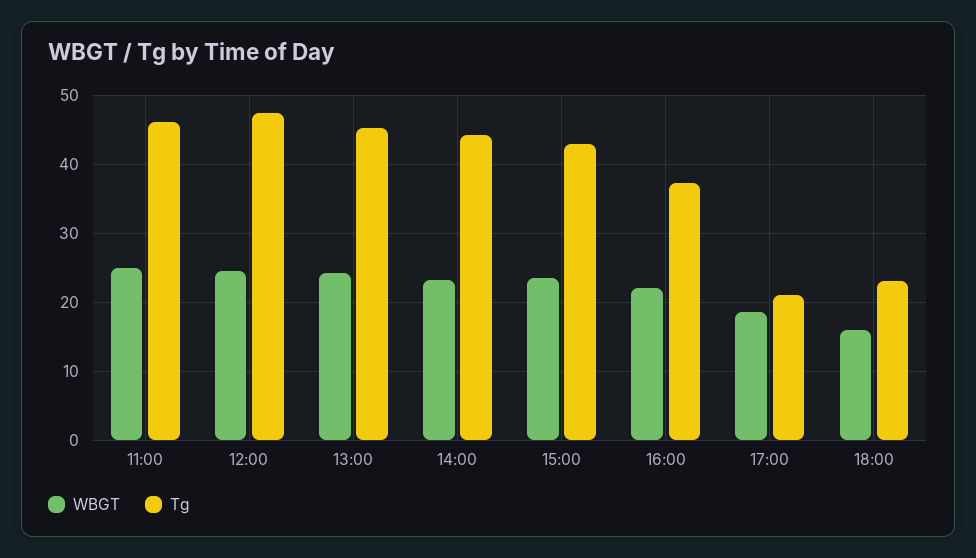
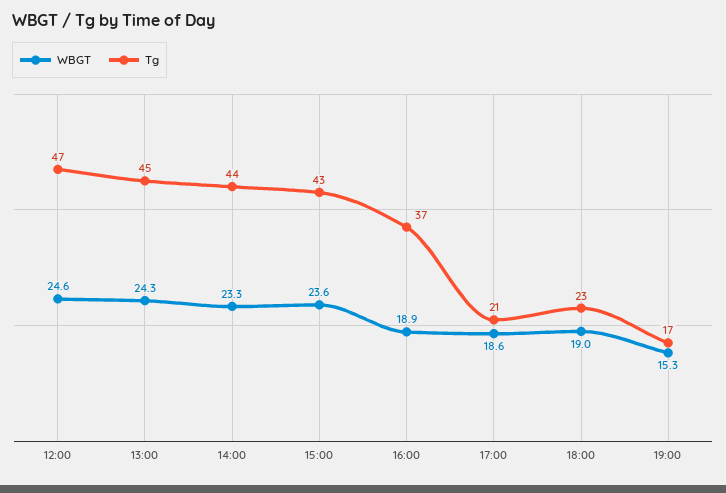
WBGT, 11:00: 25 -> none
Tg, 11:00: 46 -> none
WBGT, 16:00: 22 -> 18.9
WBGT, 18:00: 16 -> 19
WBGT, 19:00: none -> 15.3
Tg, 19:00: none -> 17

